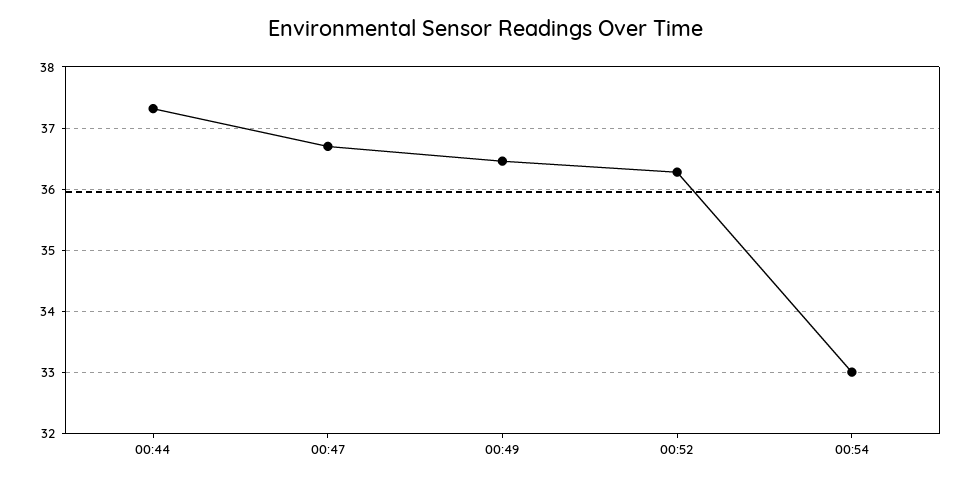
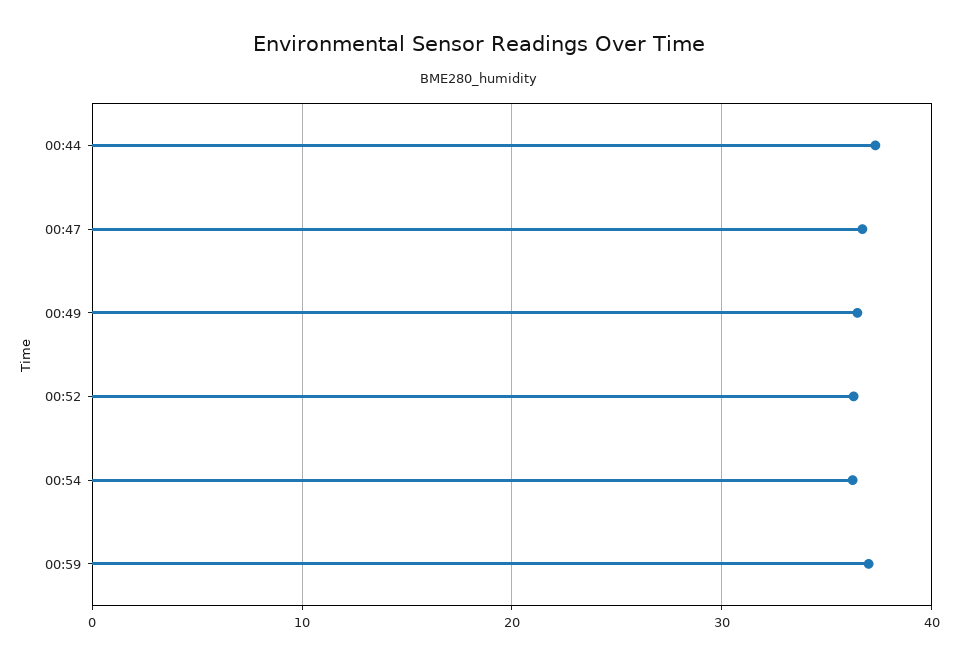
00:54: 33 -> 36
00:59: none -> 37

